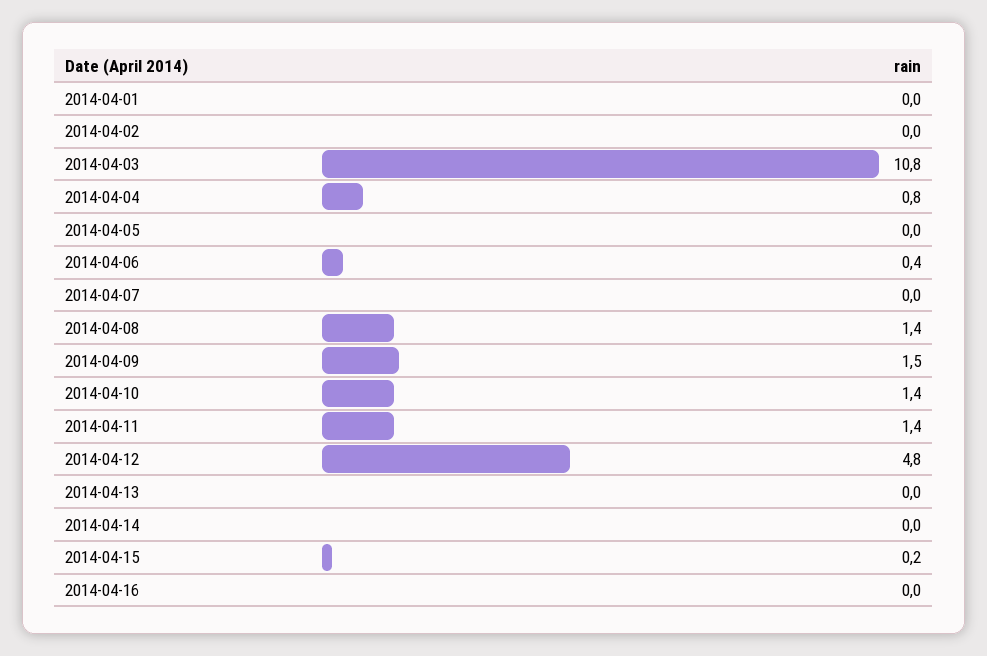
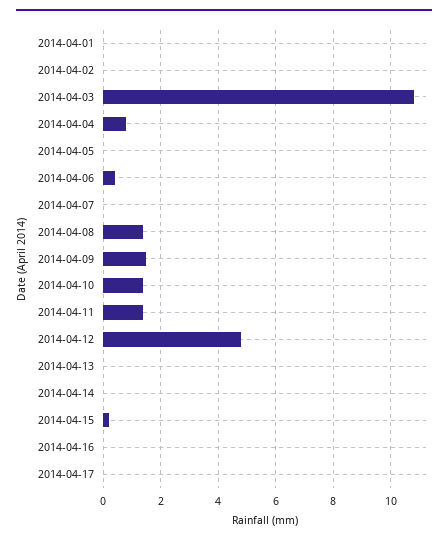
2014-04-17: none -> 0

